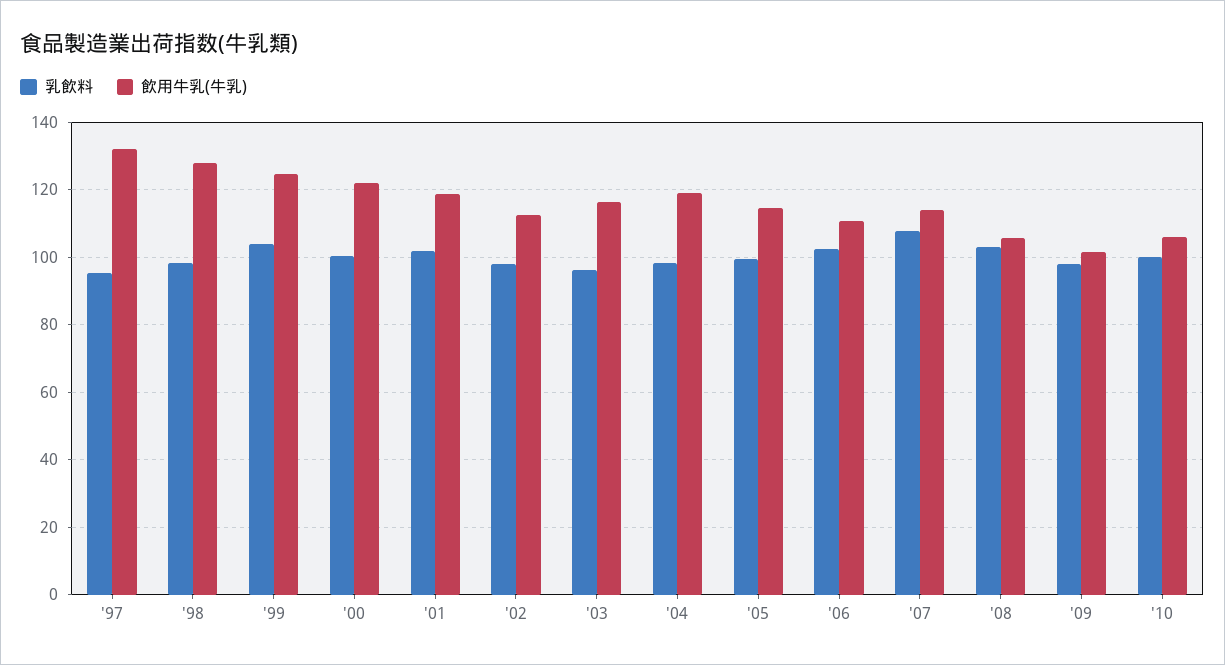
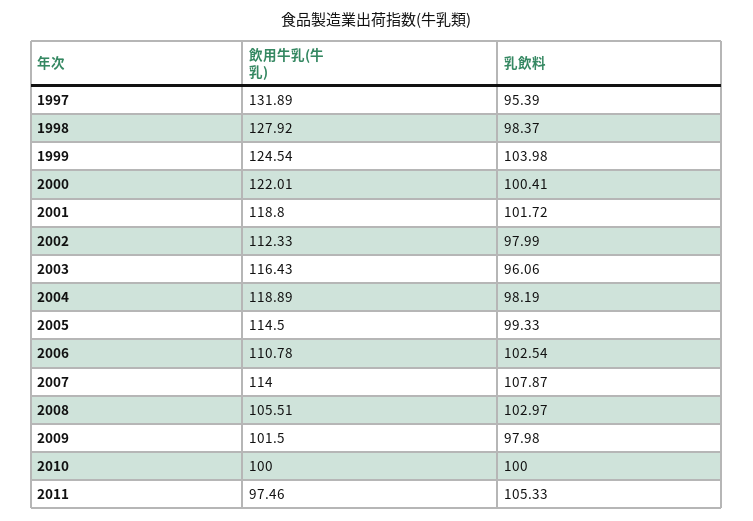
飲用牛乳(牛乳), '10: 106 -> 100
飲用牛乳(牛乳), 2011: none -> 97.46
乳飲料, 2011: none -> 105.33

